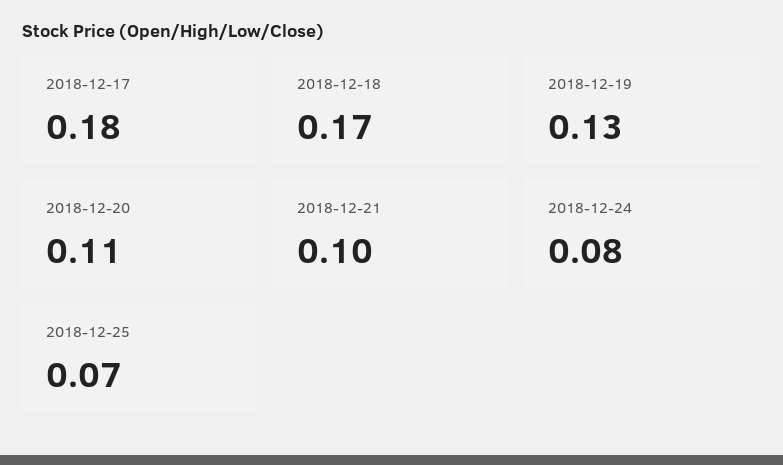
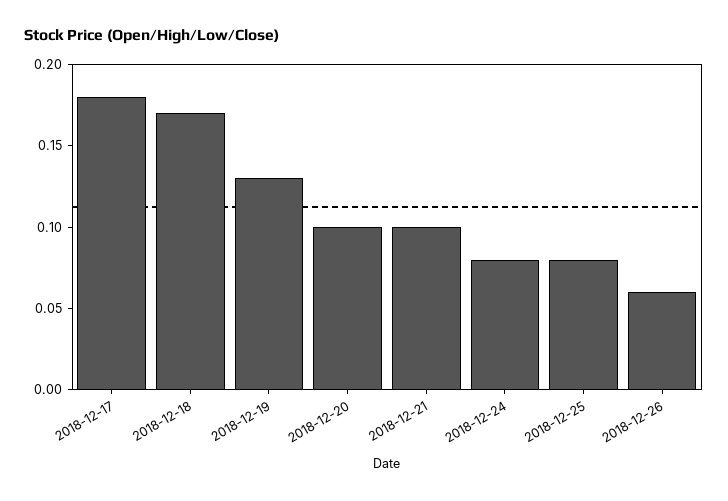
2018-12-20: 0.11 -> 0.1
2018-12-25: 0.07 -> 0.08
2018-12-26: none -> 0.06

